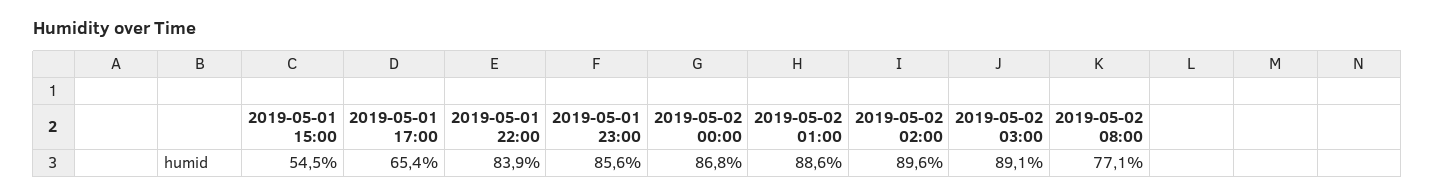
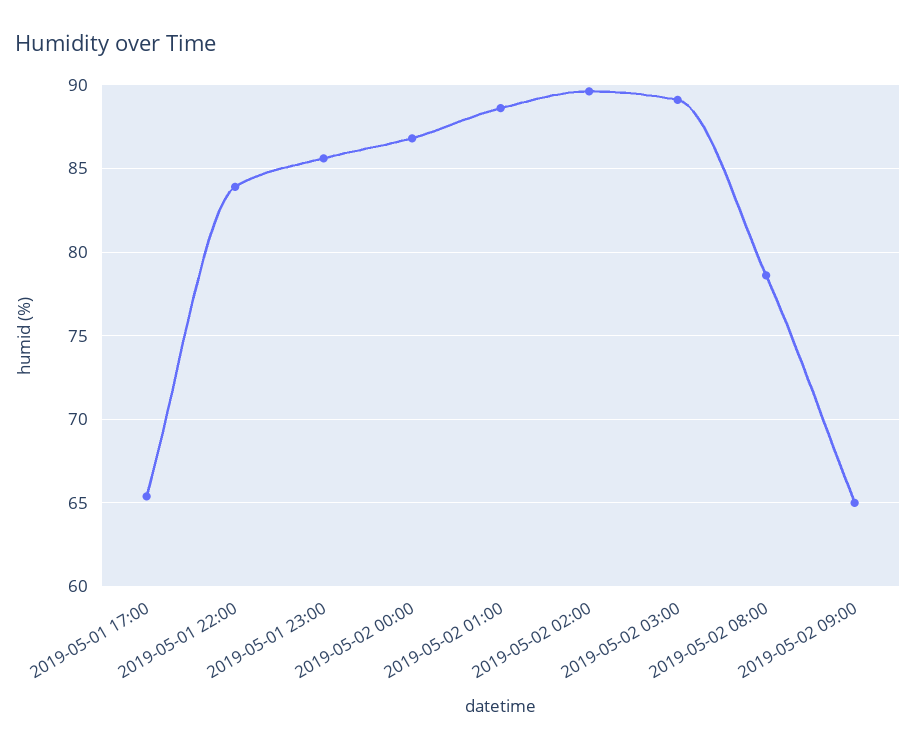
2019-05-01 15:00: 54.5 -> none
2019-05-02 08:00: 77.1 -> 78.5
2019-05-02 09:00: none -> 65

